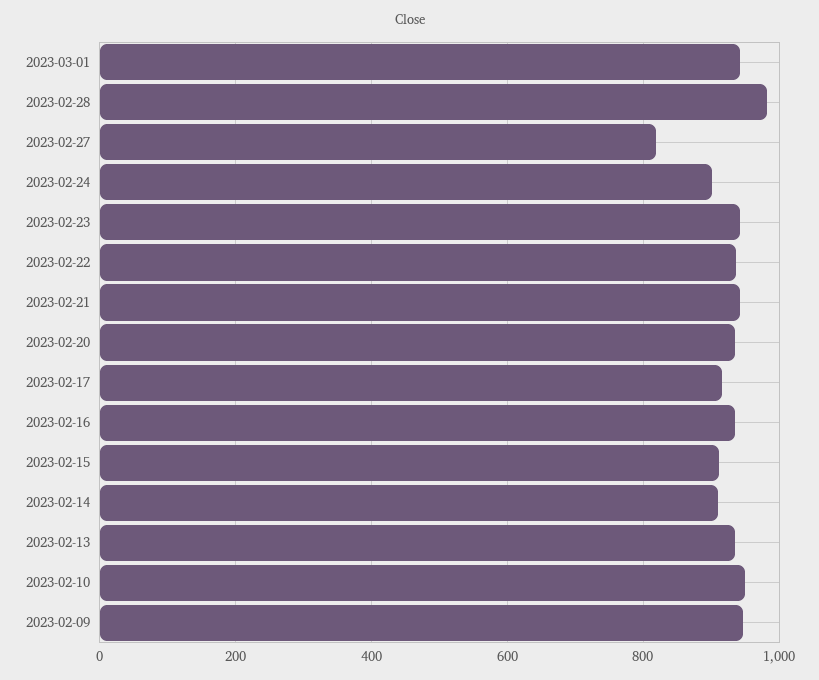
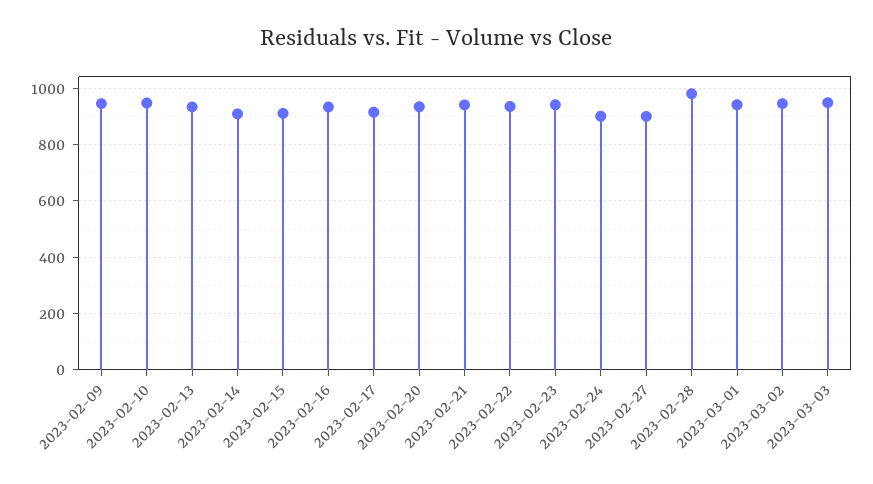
2023-02-27: 820 -> 900
2023-03-02: none -> 950
2023-03-03: none -> 950

